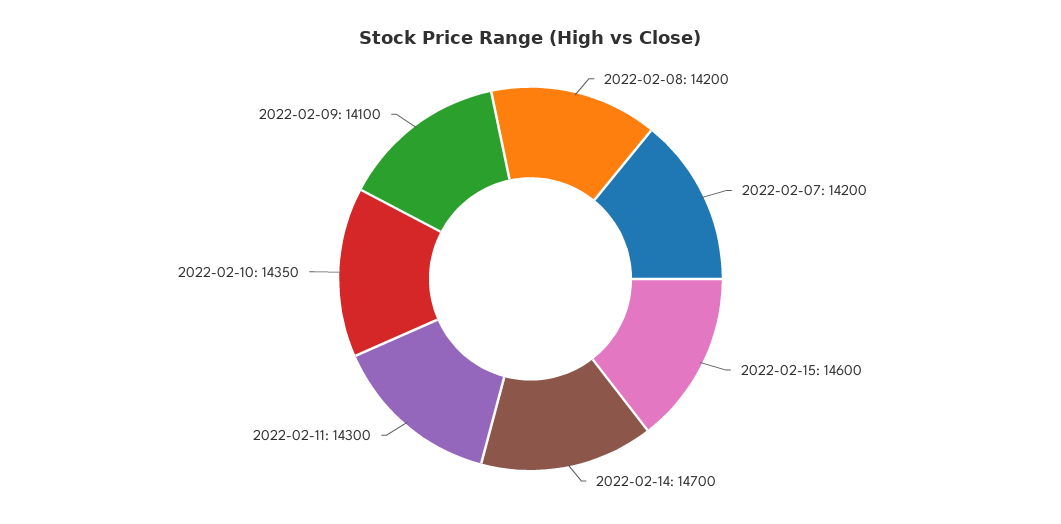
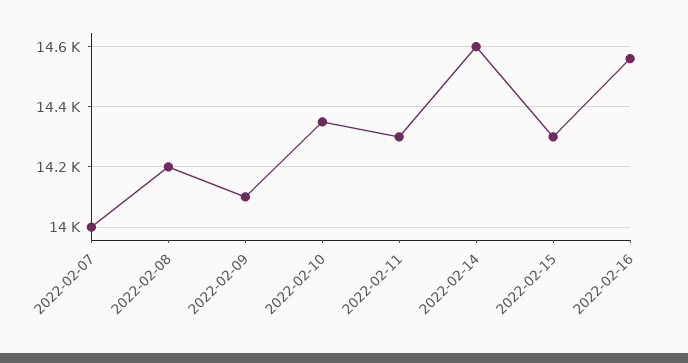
2022-02-07: 14200 -> 14000
2022-02-15: 14600 -> 14300
2022-02-14: 14700 -> 14600
2022-02-16: none -> 14560

